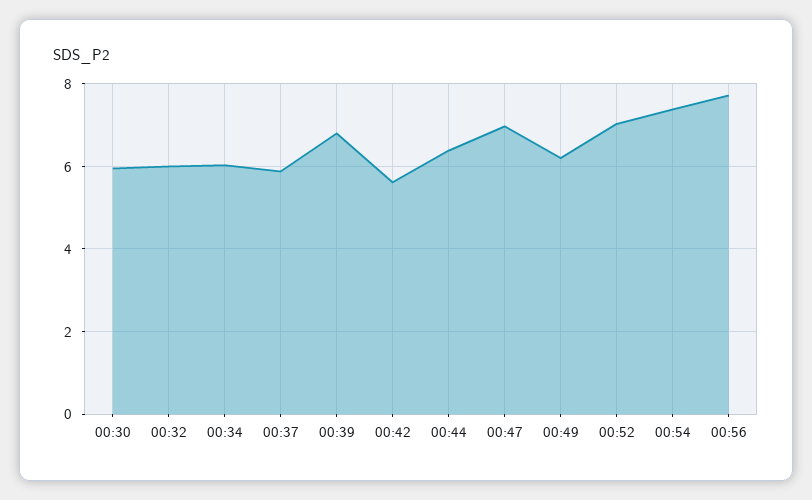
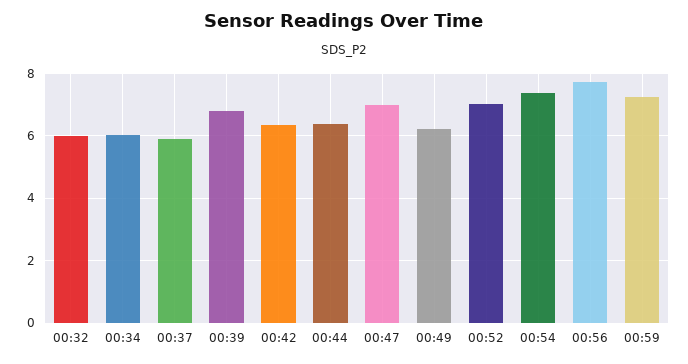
00:30: 6 -> none
00:42: 5.6 -> 6.4
00:59: none -> 7.2

